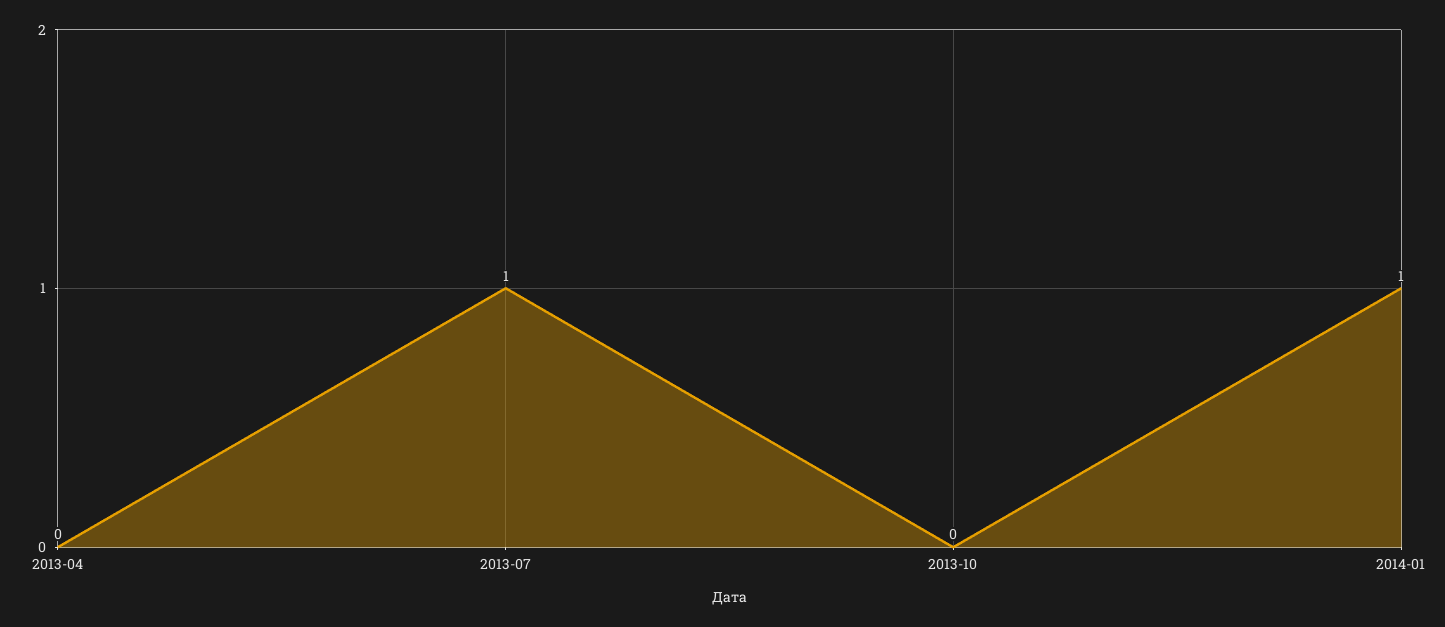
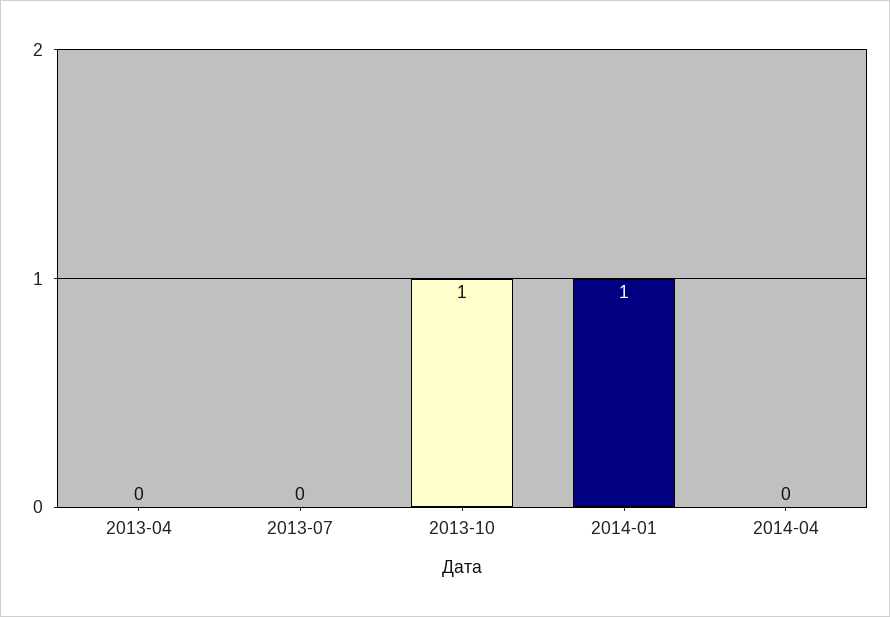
2013-07: 1 -> 0
2013-10: 0 -> 1
2014-04: none -> 0

